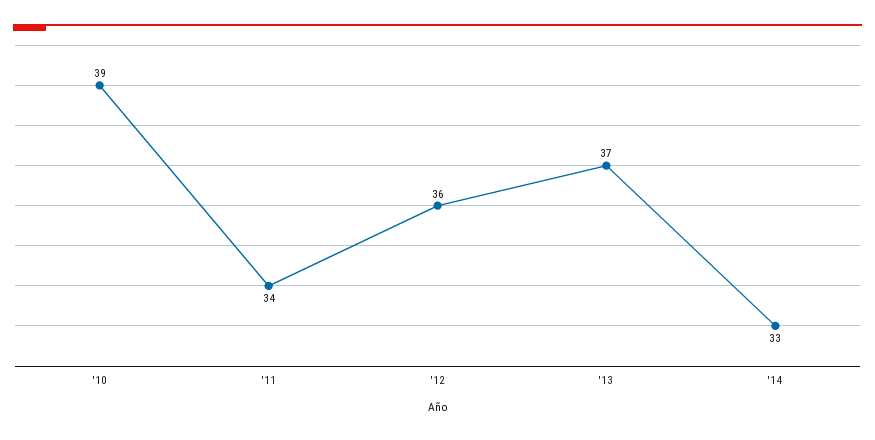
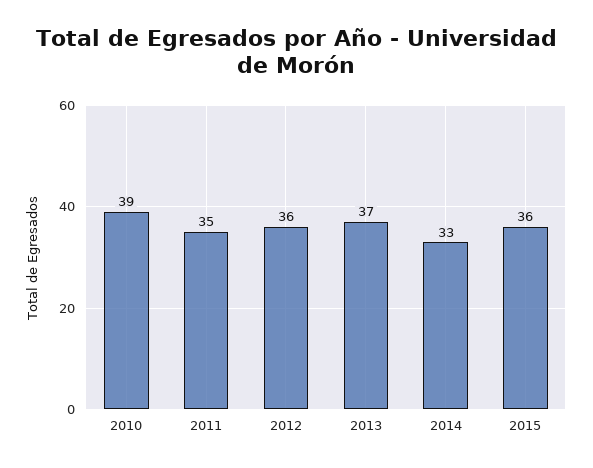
'11: 34 -> 35
2015: none -> 36

